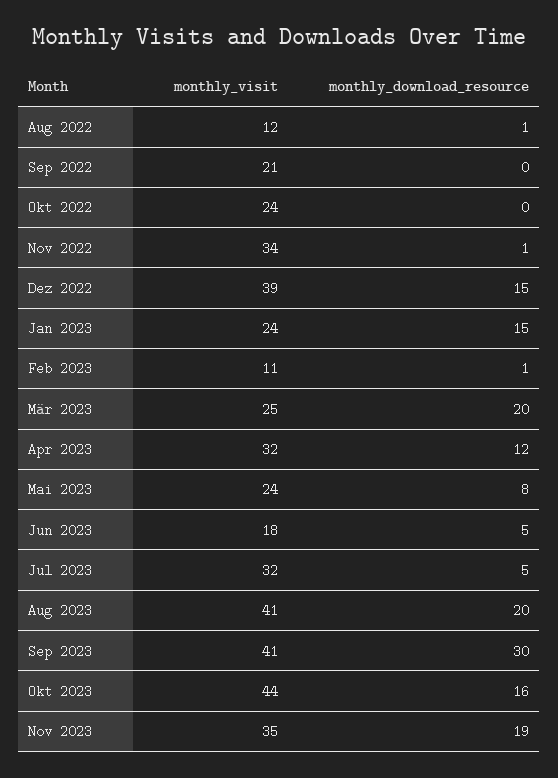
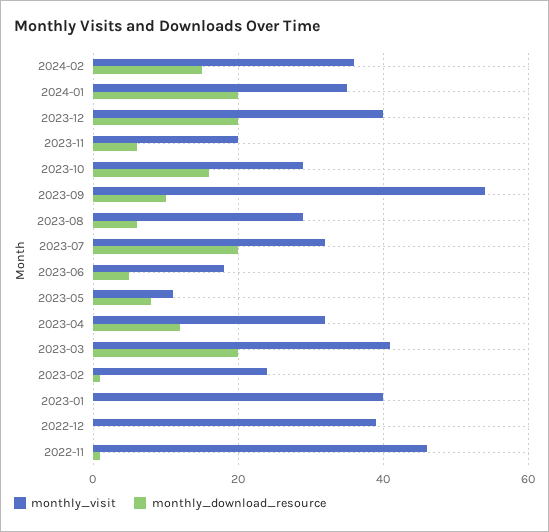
monthly_visit, Aug 2022: 12 -> none
monthly_download_resource, Aug 2022: 1 -> none
monthly_visit, Sep 2022: 21 -> none
monthly_download_resource, Sep 2022: 0 -> none
monthly_visit, Okt 2022: 24 -> none
monthly_download_resource, Okt 2022: 0 -> none
monthly_visit, Nov 2022: 34 -> 45
monthly_download_resource, Dez 2022: 15 -> 0
monthly_visit, Jan 2023: 24 -> 40
monthly_download_resource, Jan 2023: 15 -> 0
monthly_visit, Feb 2023: 11 -> 25
monthly_visit, Mär 2023: 25 -> 40
monthly_visit, Mai 2023: 24 -> 10
monthly_download_resource, Jul 2023: 5 -> 20
monthly_visit, Aug 2023: 41 -> 30
monthly_download_resource, Aug 2023: 20 -> 5
monthly_visit, Sep 2023: 41 -> 55
monthly_download_resource, Sep 2023: 30 -> 10
monthly_visit, Okt 2023: 44 -> 30
monthly_visit, Nov 2023: 35 -> 20
monthly_download_resource, Nov 2023: 19 -> 5
monthly_visit, 2024-02: none -> 35
monthly_download_resource, 2024-02: none -> 15
monthly_visit, 2024-01: none -> 35
monthly_download_resource, 2024-01: none -> 20
monthly_visit, 2023-12: none -> 40
monthly_download_resource, 2023-12: none -> 20

